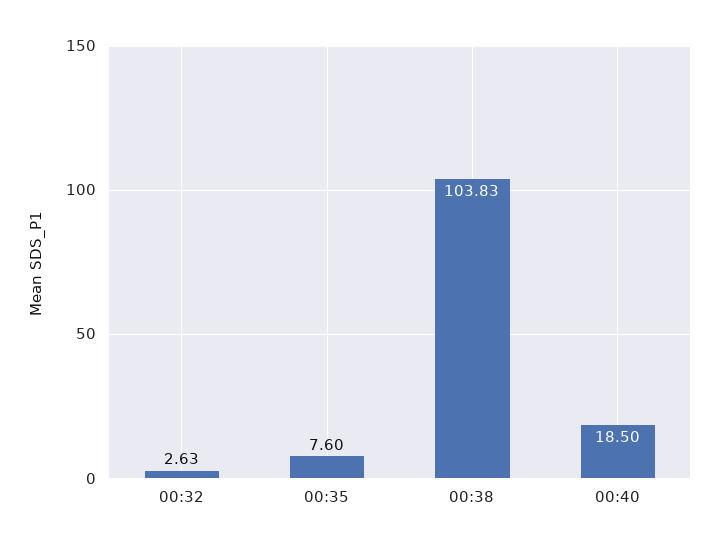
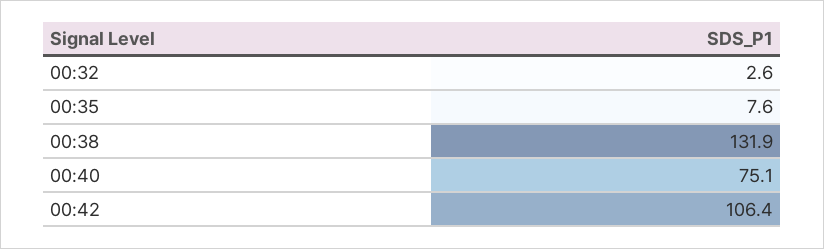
00:38: 103.83 -> 131.9
00:40: 18.5 -> 75.1
00:42: none -> 106.4

